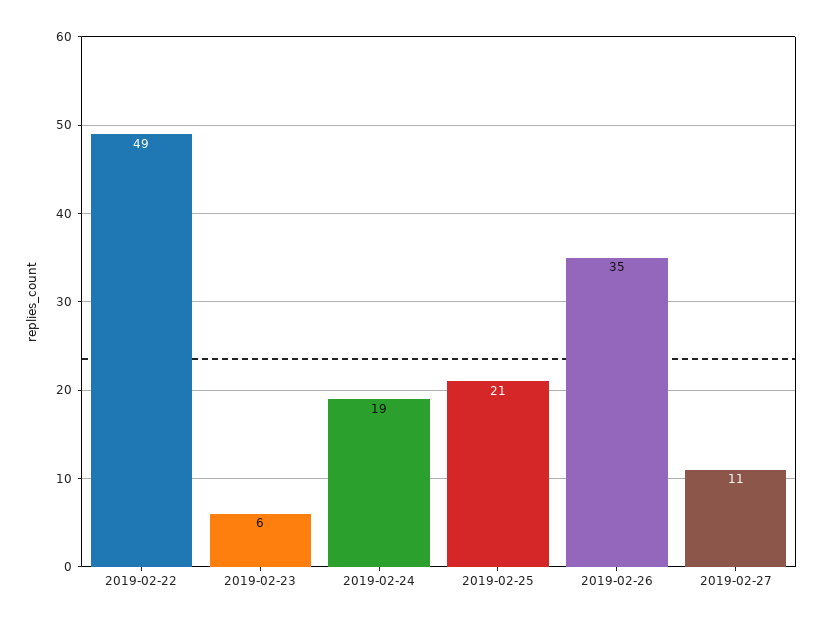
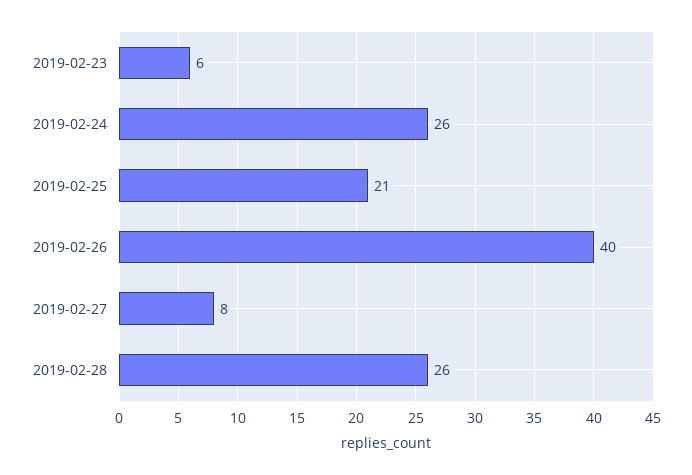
2019-02-22: 49 -> none
2019-02-24: 19 -> 26
2019-02-26: 35 -> 40
2019-02-27: 11 -> 8
2019-02-28: none -> 26

